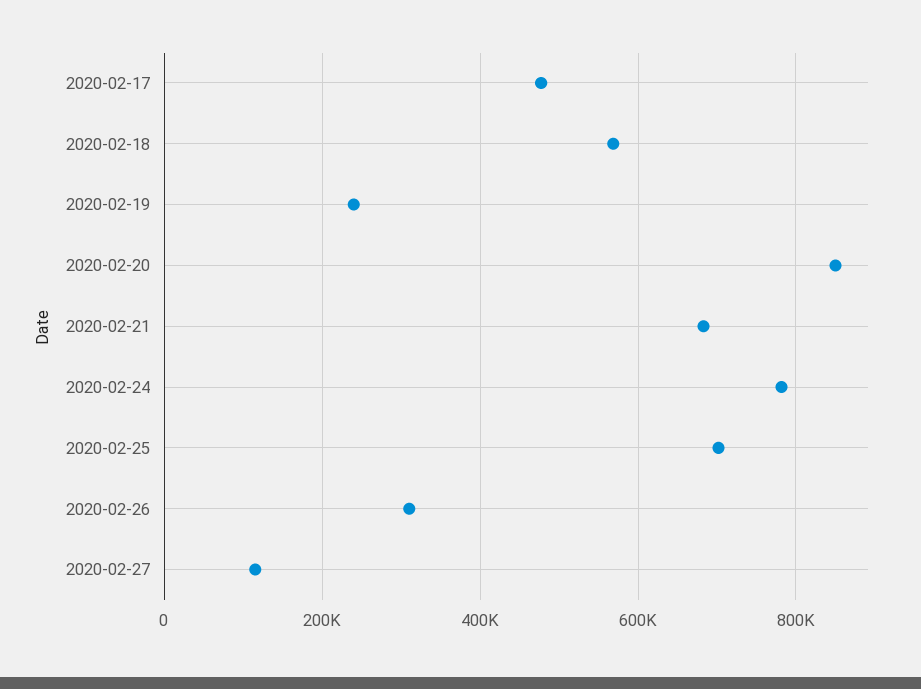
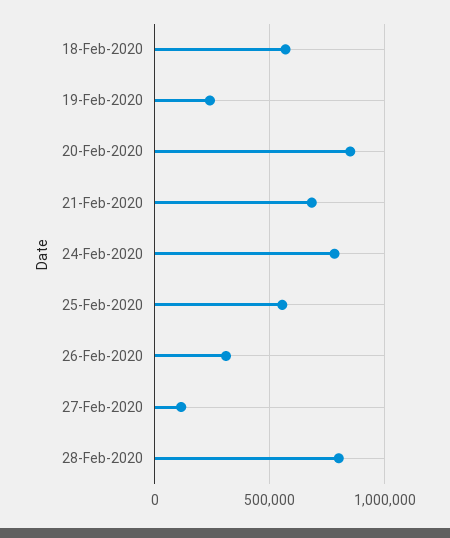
2020-02-17: 480000 -> none
2020-02-25: 700000 -> 550000
28-Feb-2020: none -> 800000

